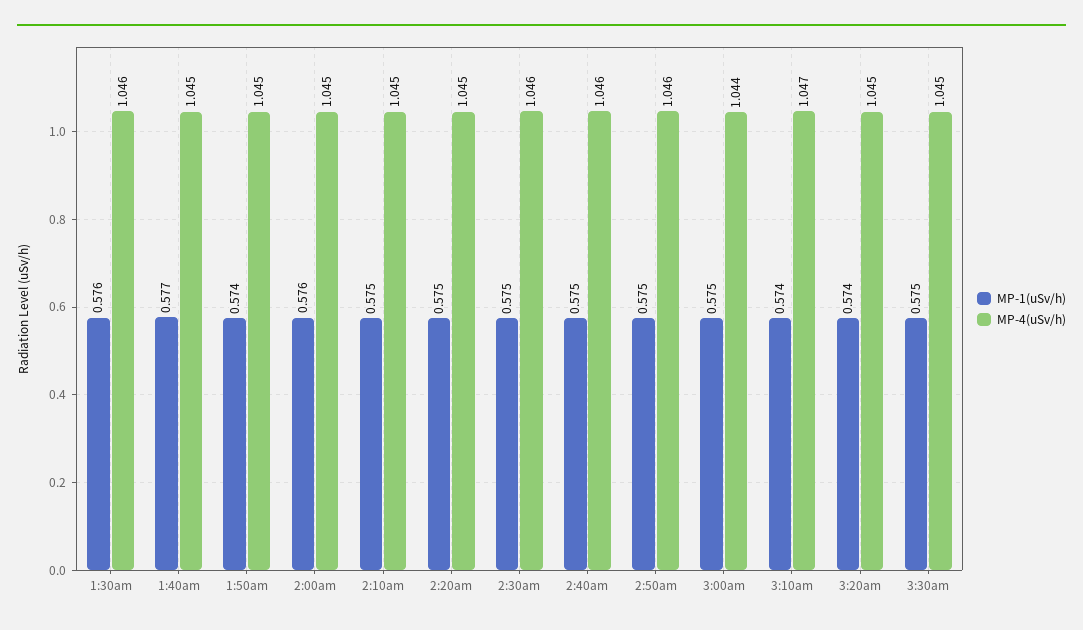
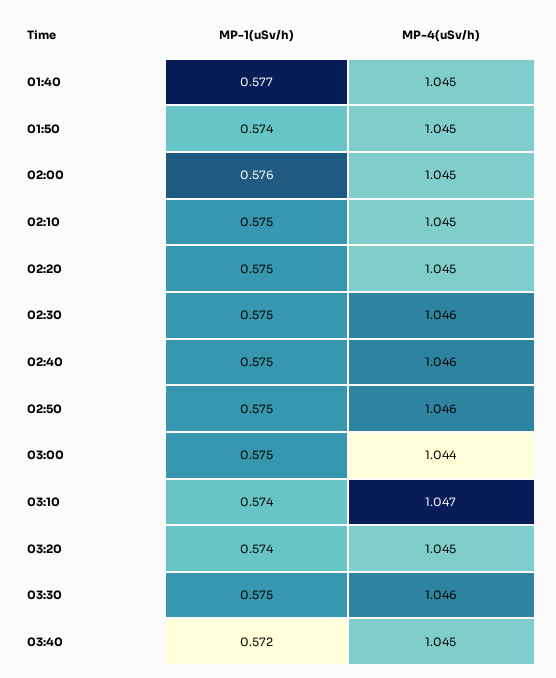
MP-1(uSv/h), 1:30am: 0.576 -> none
MP-4(uSv/h), 1:30am: 1.046 -> none
MP-4(uSv/h), 3:30am: 1.045 -> 1.046
MP-1(uSv/h), 03:40: none -> 0.572
MP-4(uSv/h), 03:40: none -> 1.045

